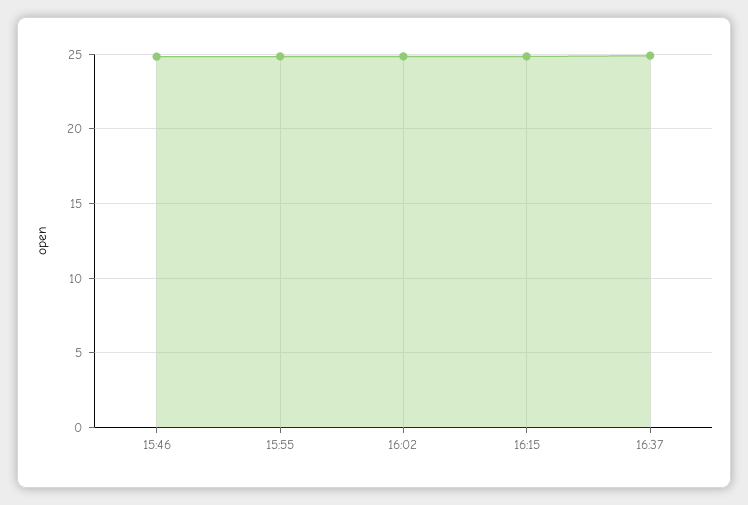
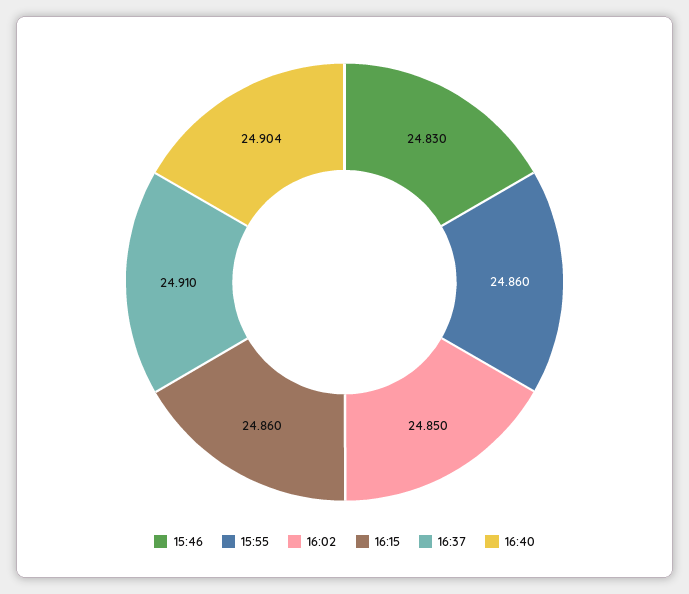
16:40: none -> 24.904

